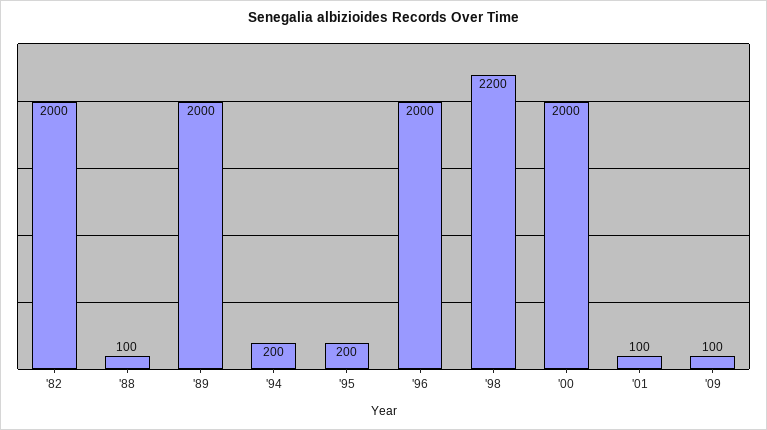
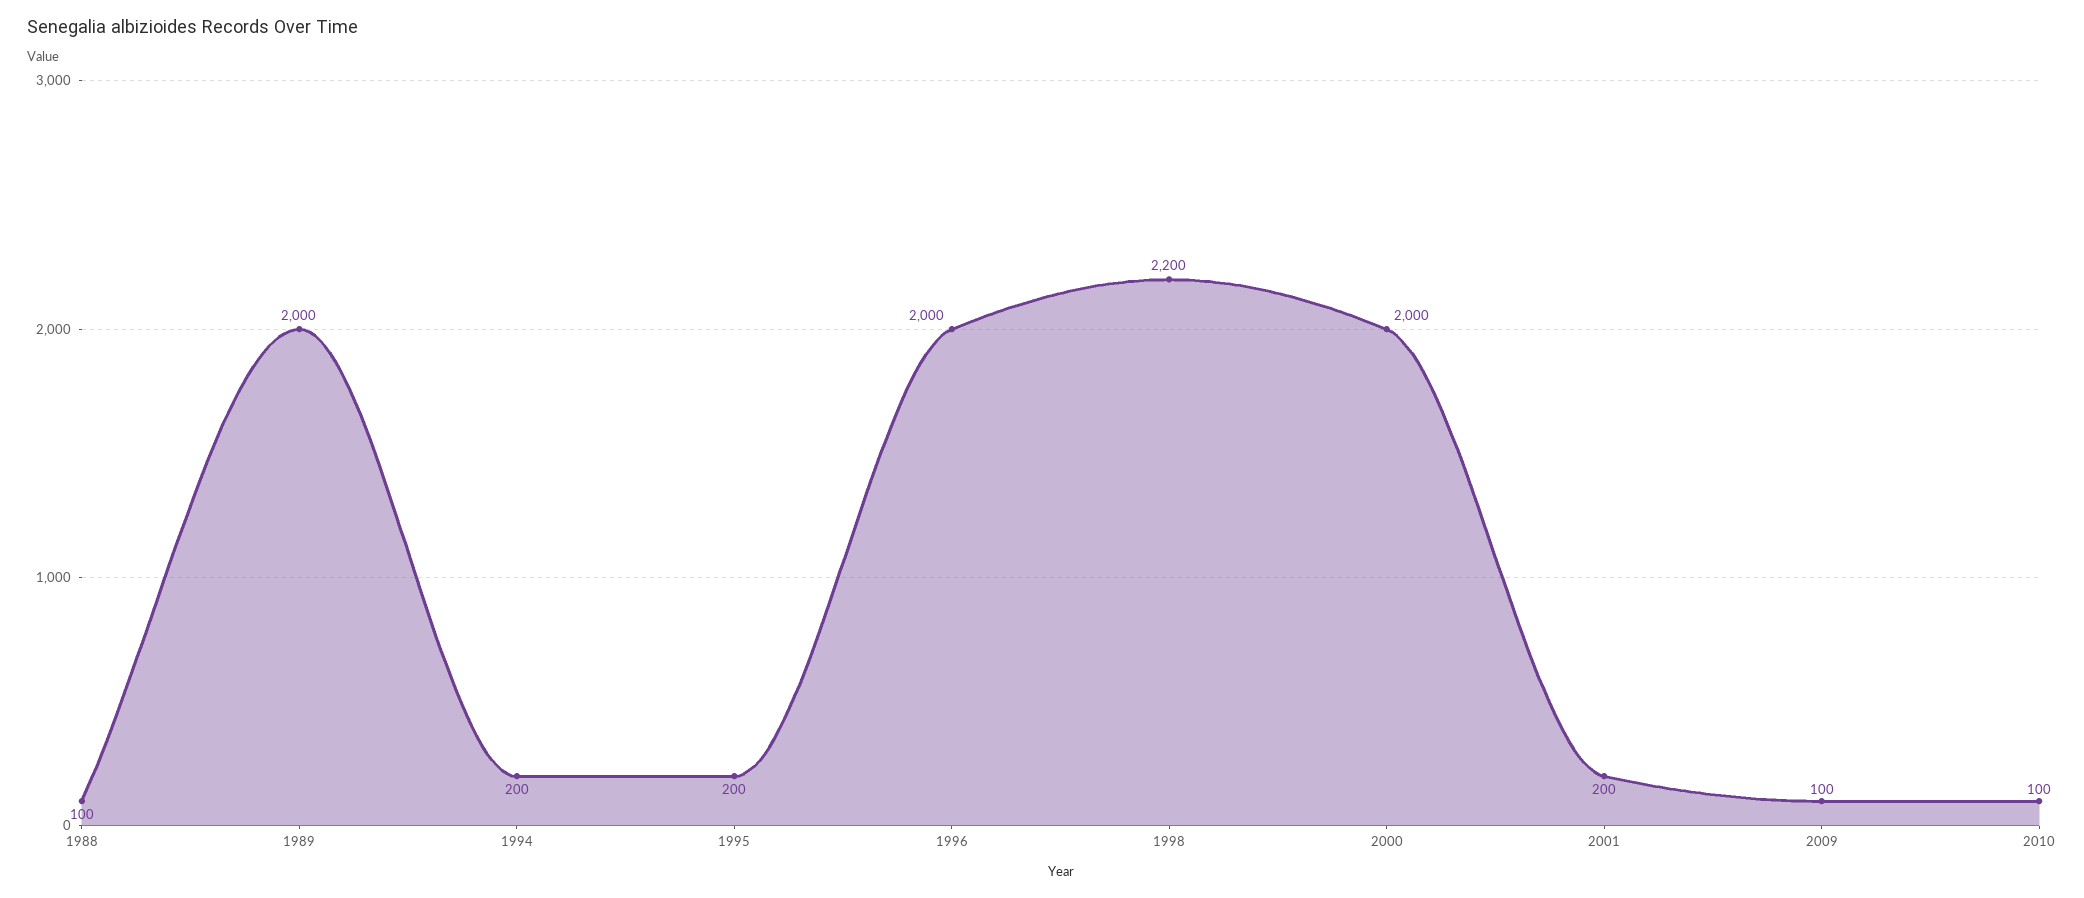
'82: 2000 -> none
'01: 100 -> 200
2010: none -> 100

